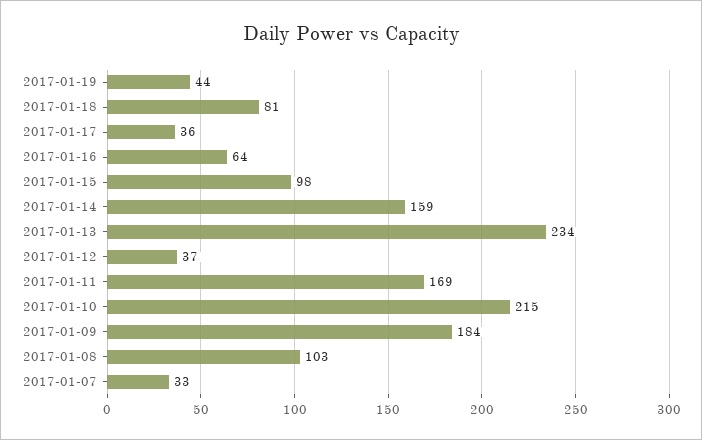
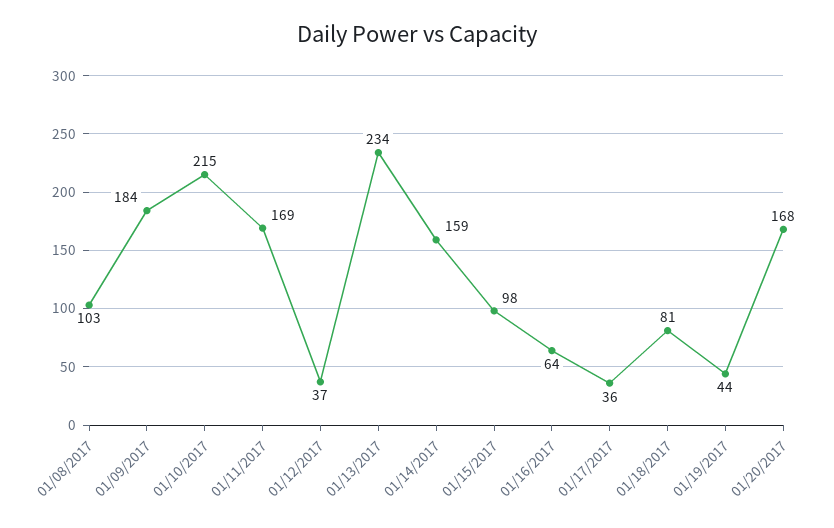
2017-01-07: 33 -> none
01/20/2017: none -> 168

